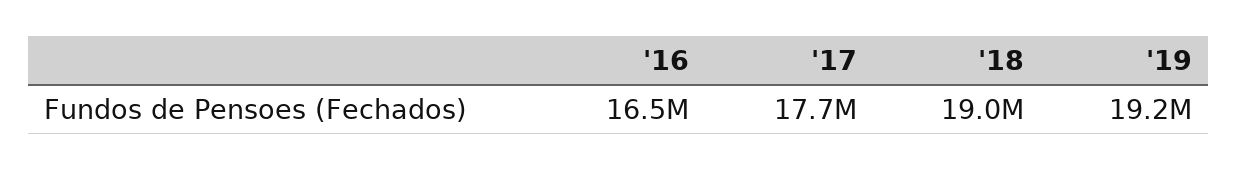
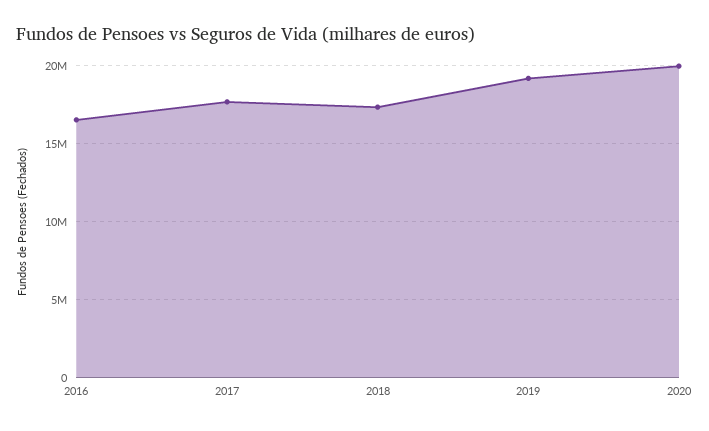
'18: 19000000 -> 17500000
2020: none -> 20000000

